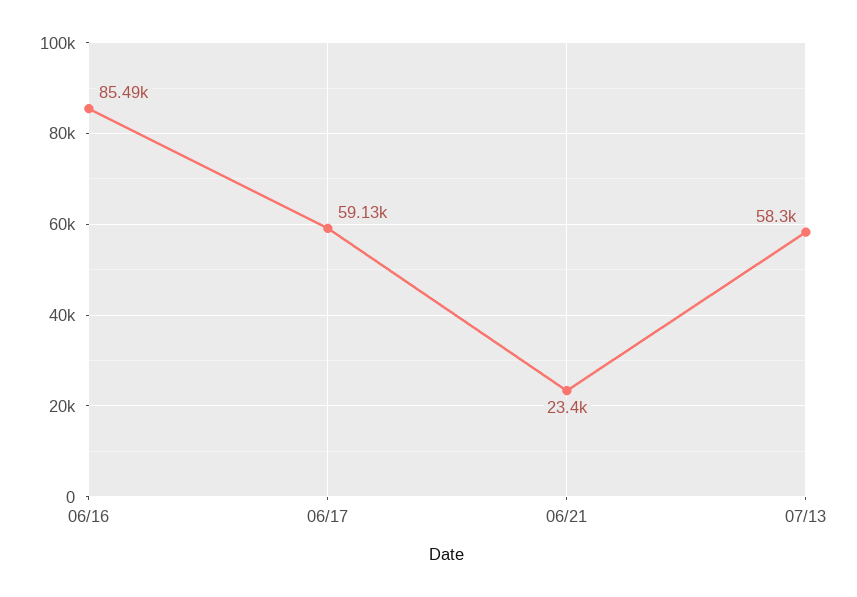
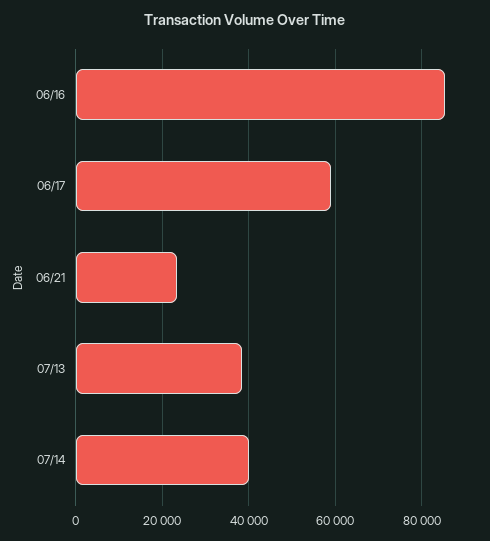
07/13: 58300 -> 38000
07/14: none -> 40000

